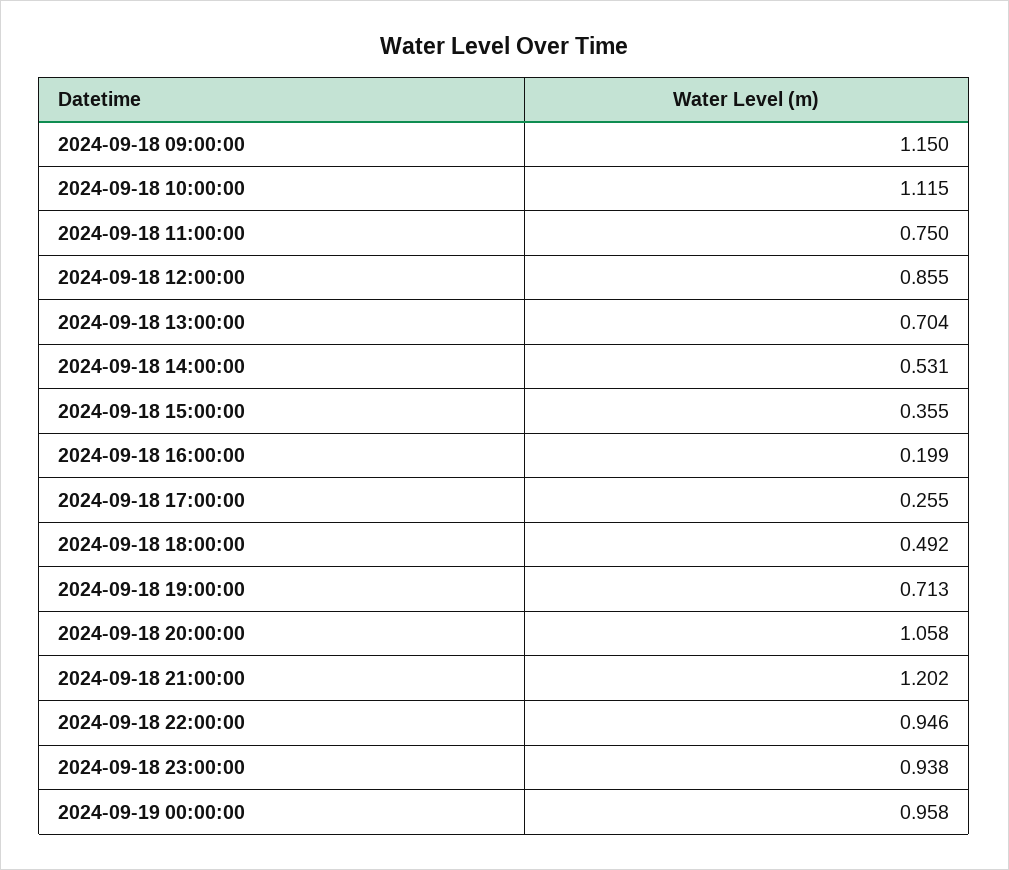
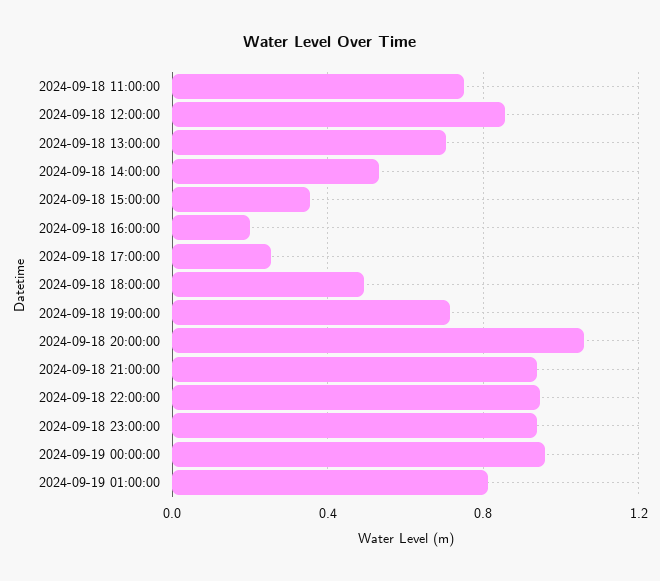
2024-09-18 09:00:00: 1.15 -> none
2024-09-18 10:00:00: 1.115 -> none
2024-09-18 21:00:00: 1.202 -> 0.95
2024-09-19 01:00:00: none -> 0.8

